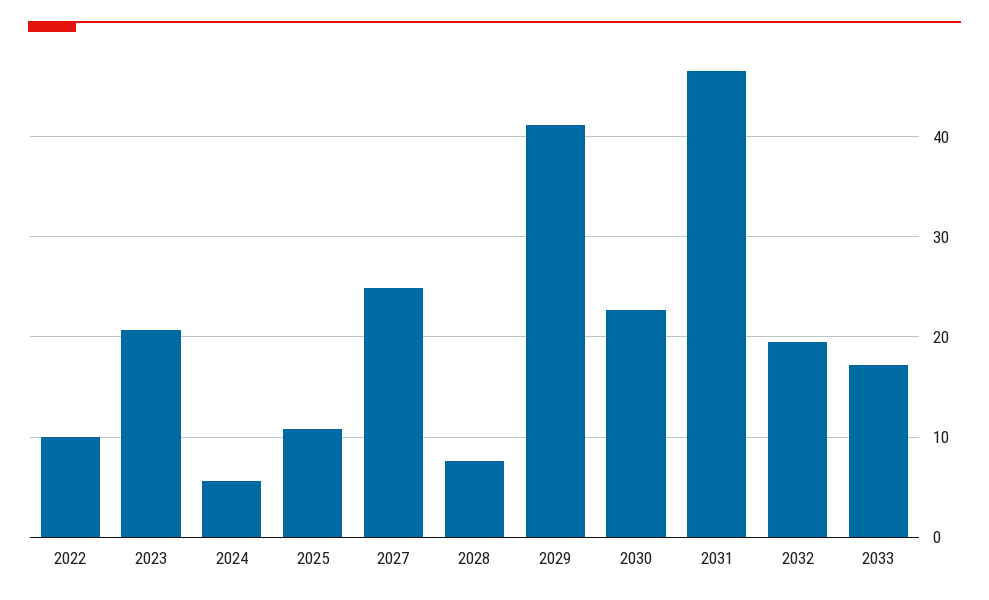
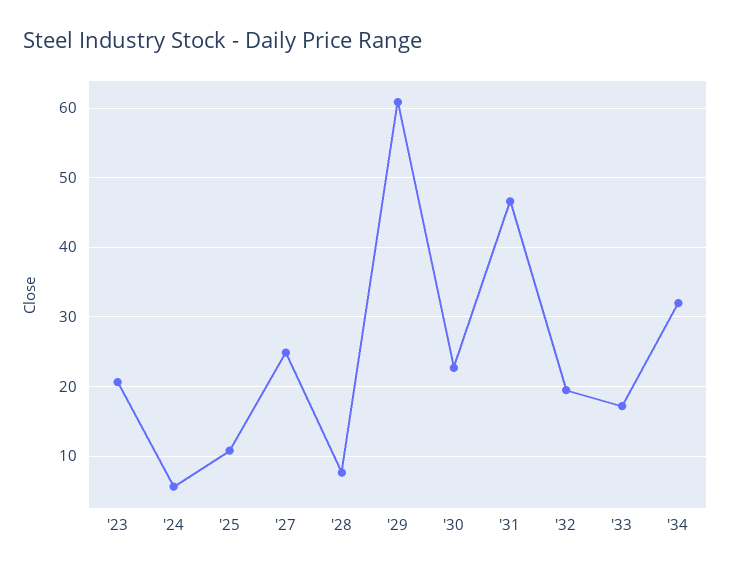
2022: 10 -> none
2029: 41 -> 61
'34: none -> 32

